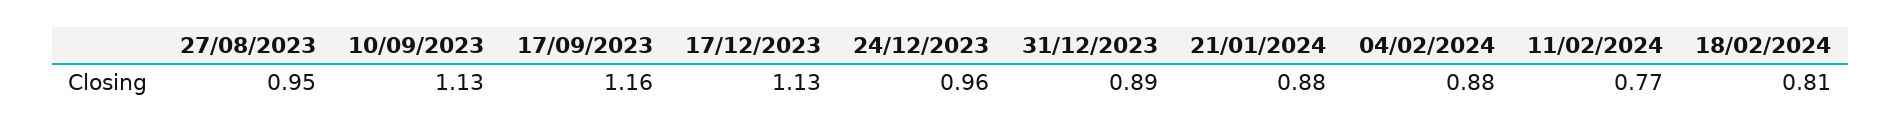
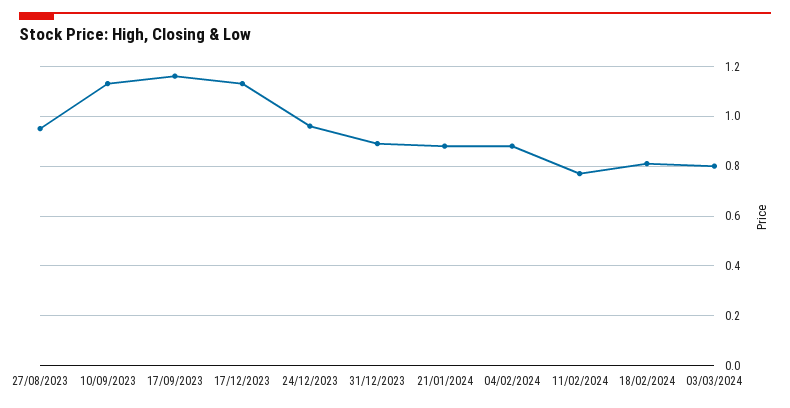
03/03/2024: none -> 0.8

